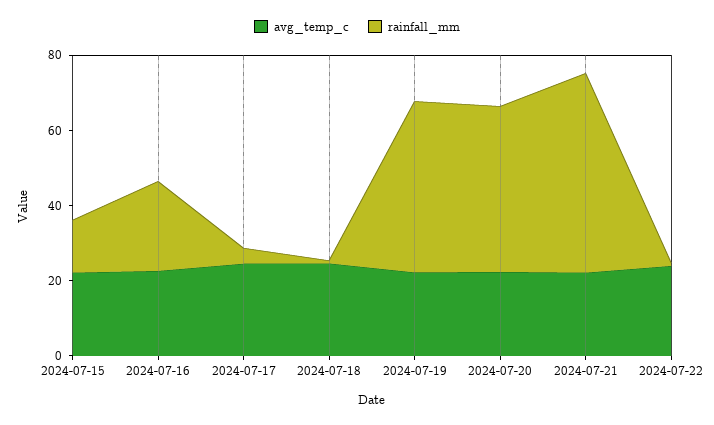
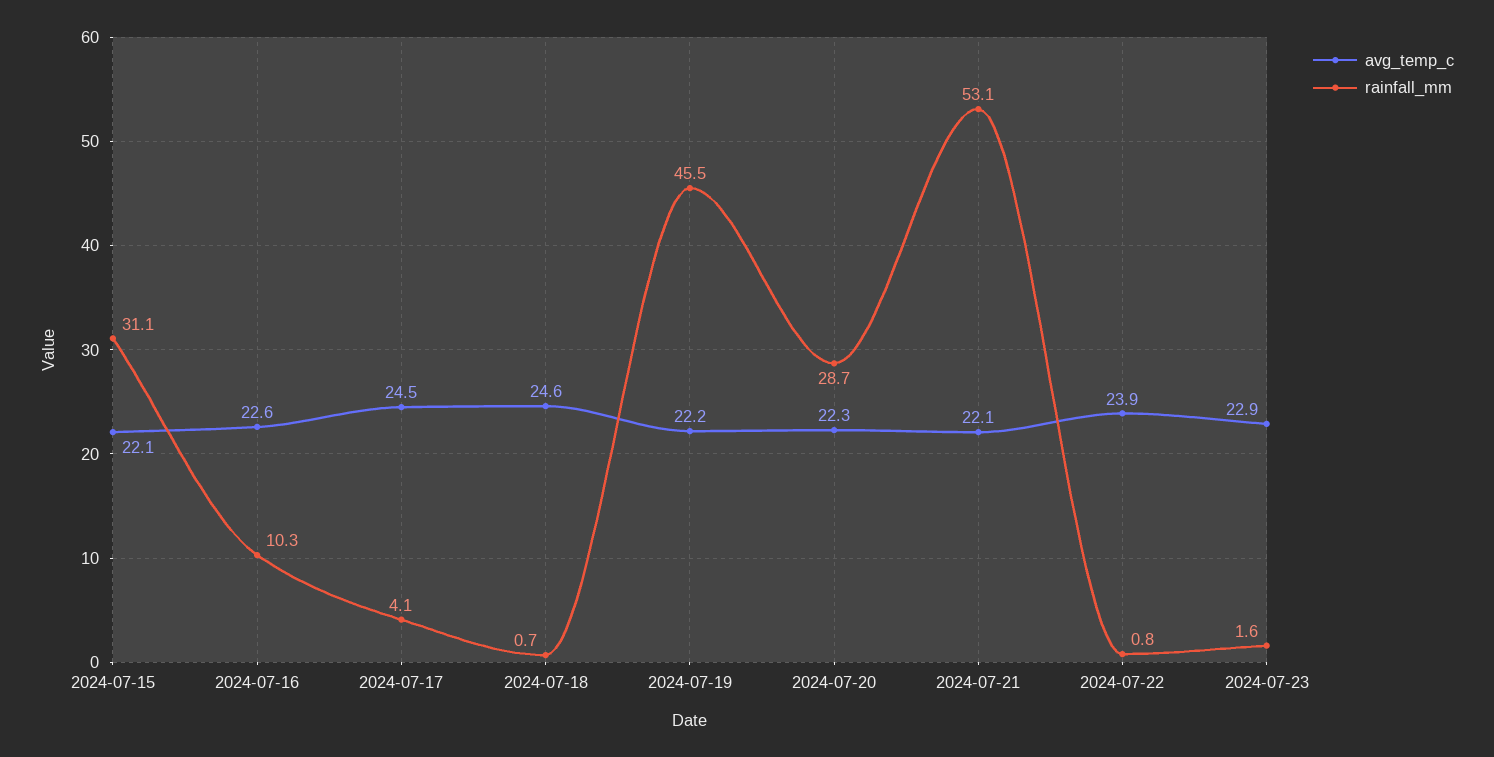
rainfall_mm, 2024-07-15: 15 -> 31.1
rainfall_mm, 2024-07-16: 25 -> 10.3
rainfall_mm, 2024-07-20: 45 -> 28.7
avg_temp_c, 2024-07-23: none -> 22.9
rainfall_mm, 2024-07-23: none -> 1.6

